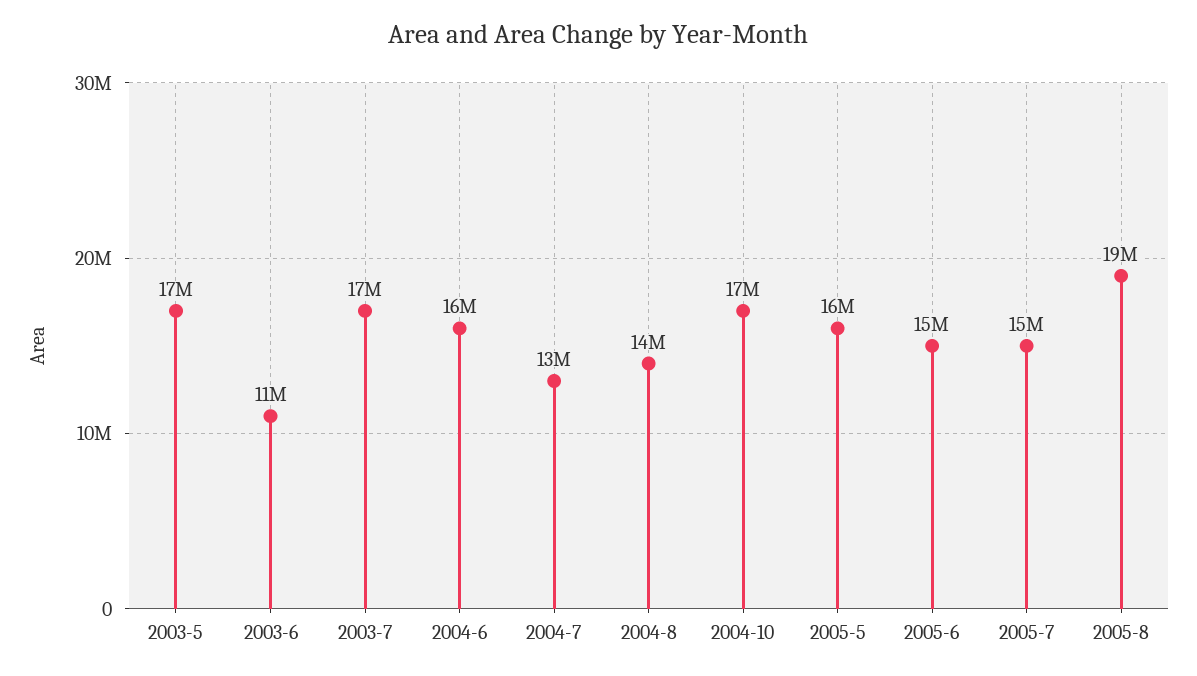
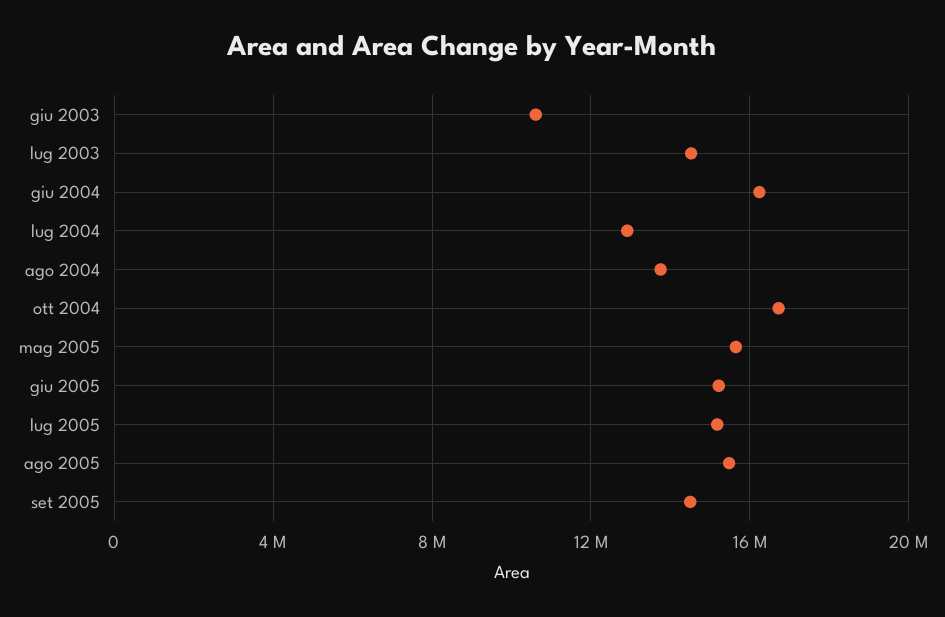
2003-5: 17000000 -> none
2003-7: 17000000 -> 14500000
2005-8: 19000000 -> 15500000
set 2005: none -> 14500000

